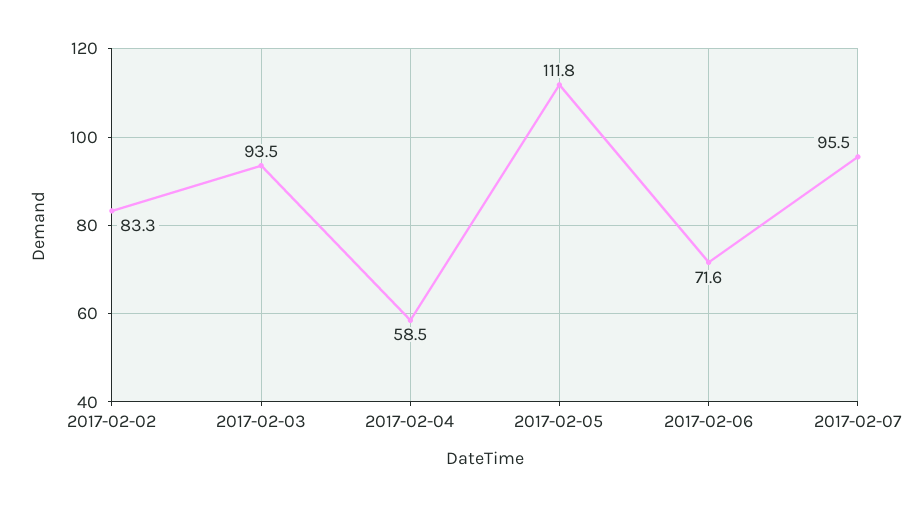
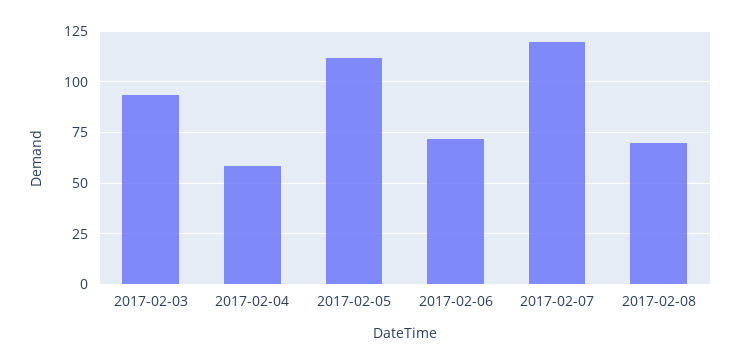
2017-02-02: 83.3 -> none
2017-02-07: 95.5 -> 120
2017-02-08: none -> 70

